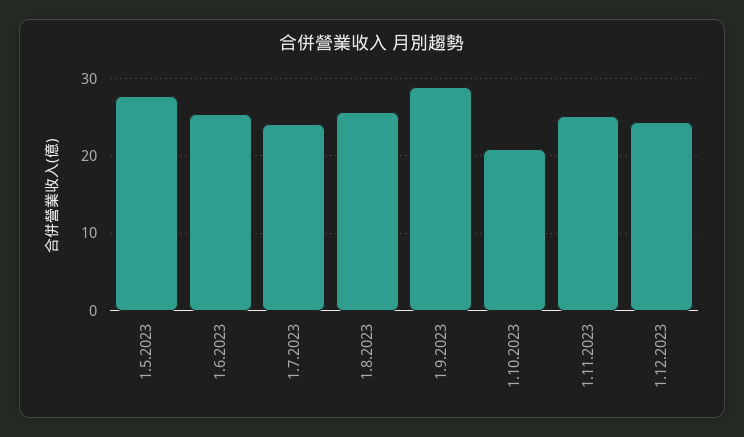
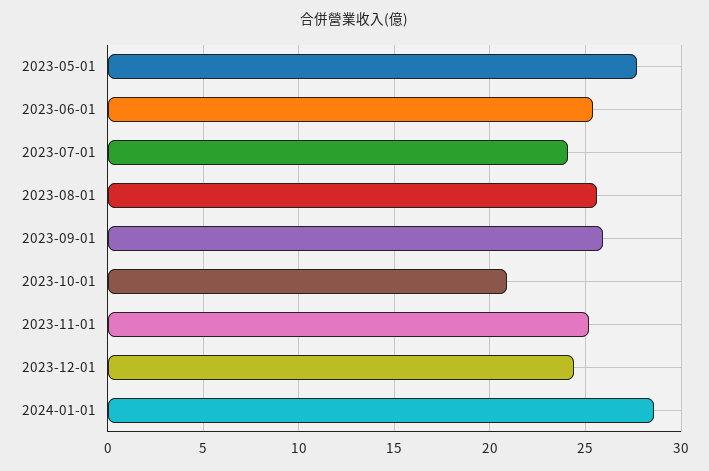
1.9.2023: 29 -> 26
2024-01-01: none -> 28.5

